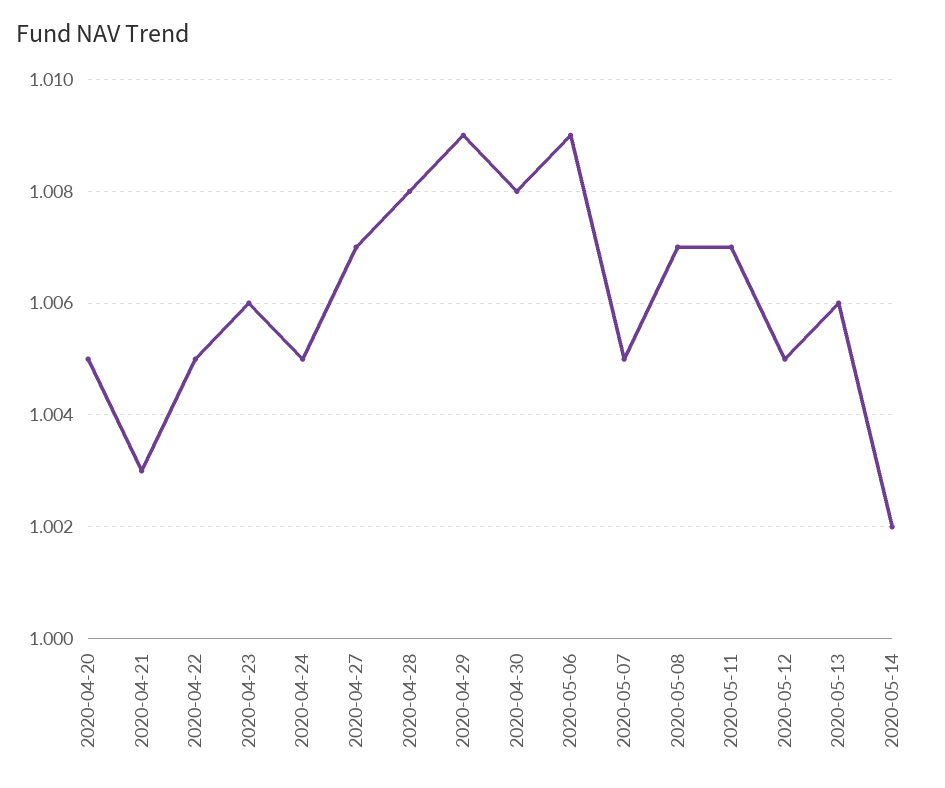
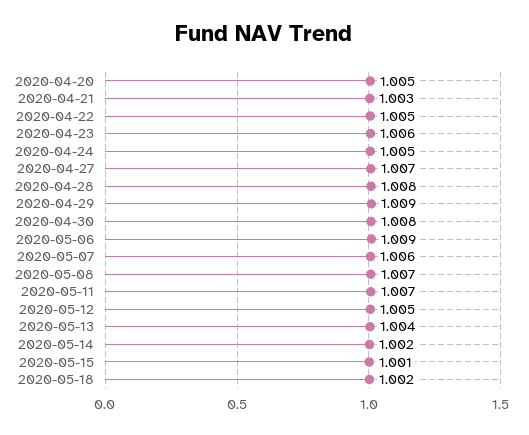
2020-05-07: 1.005 -> 1.006
2020-05-13: 1.006 -> 1.004
2020-05-15: none -> 1.001
2020-05-18: none -> 1.002

